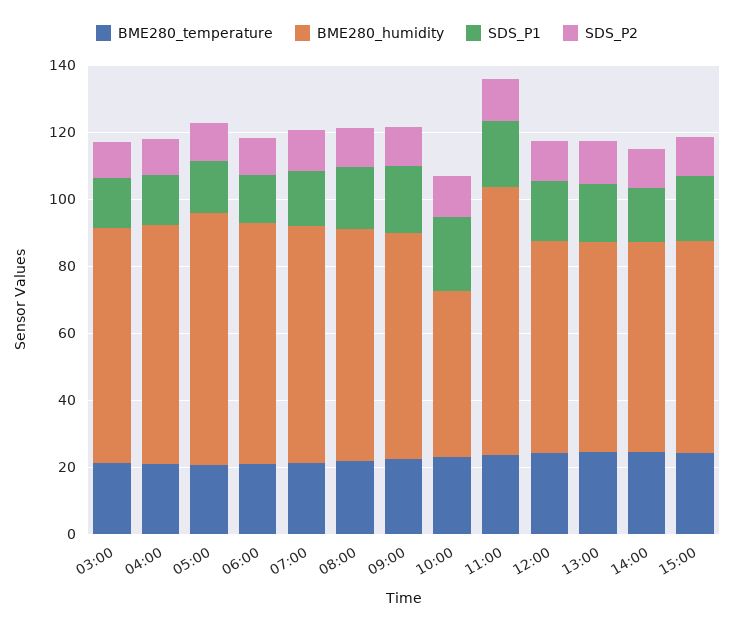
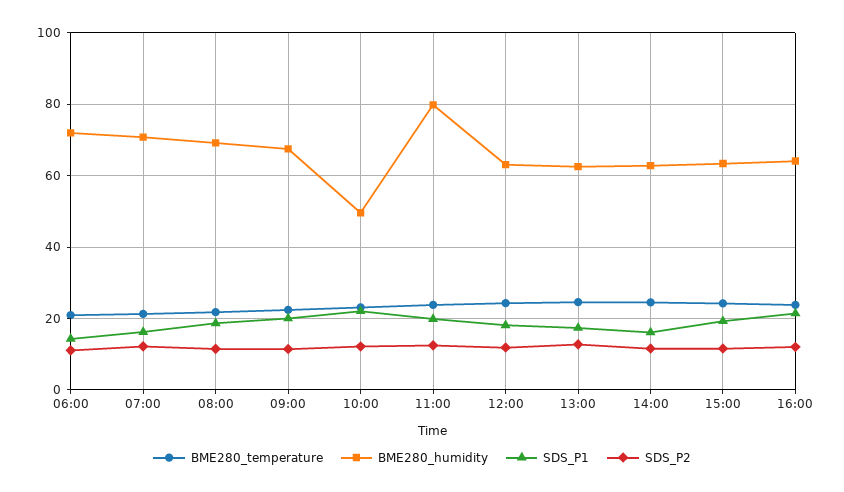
BME280_temperature, 03:00: 20 -> none
BME280_humidity, 03:00: 70 -> none
SDS_P1, 03:00: 15 -> none
SDS_P2, 03:00: 10 -> none
BME280_temperature, 04:00: 20 -> none
BME280_humidity, 04:00: 70 -> none
SDS_P1, 04:00: 15 -> none
SDS_P2, 04:00: 10 -> none
BME280_temperature, 05:00: 20 -> none
BME280_humidity, 05:00: 75 -> none
SDS_P1, 05:00: 15 -> none
SDS_P2, 05:00: 10 -> none
BME280_temperature, 16:00: none -> 24
BME280_humidity, 16:00: none -> 64
SDS_P1, 16:00: none -> 22
SDS_P2, 16:00: none -> 12

